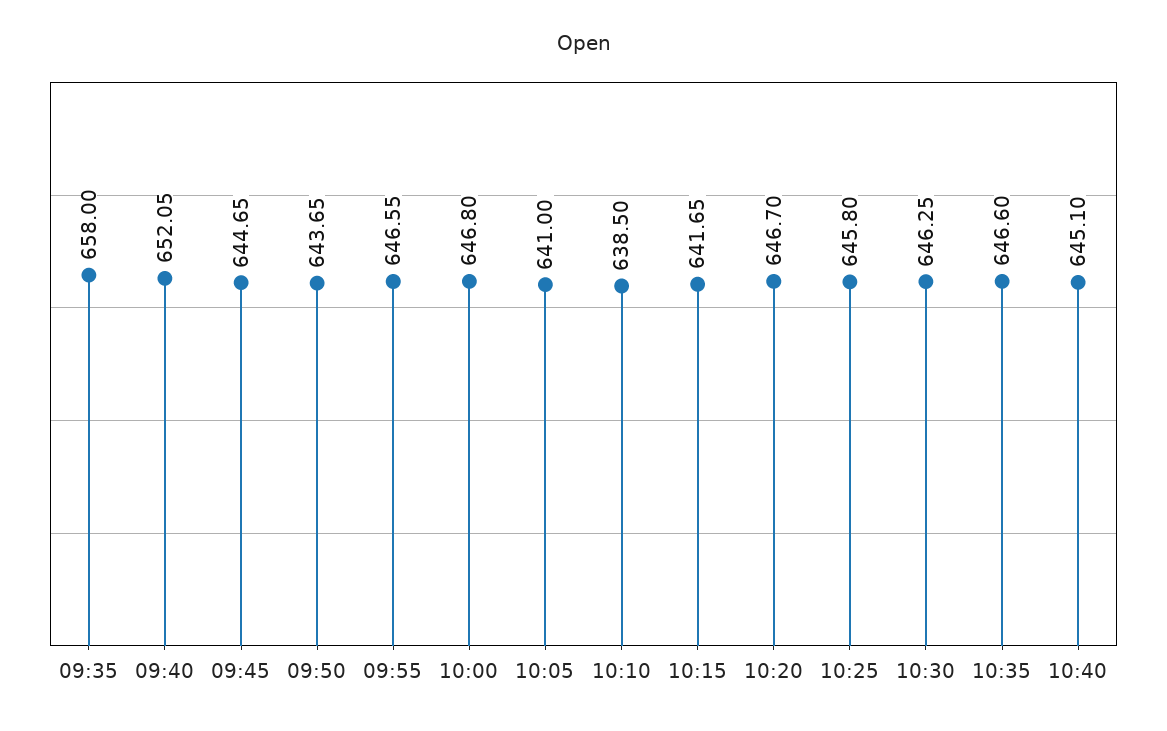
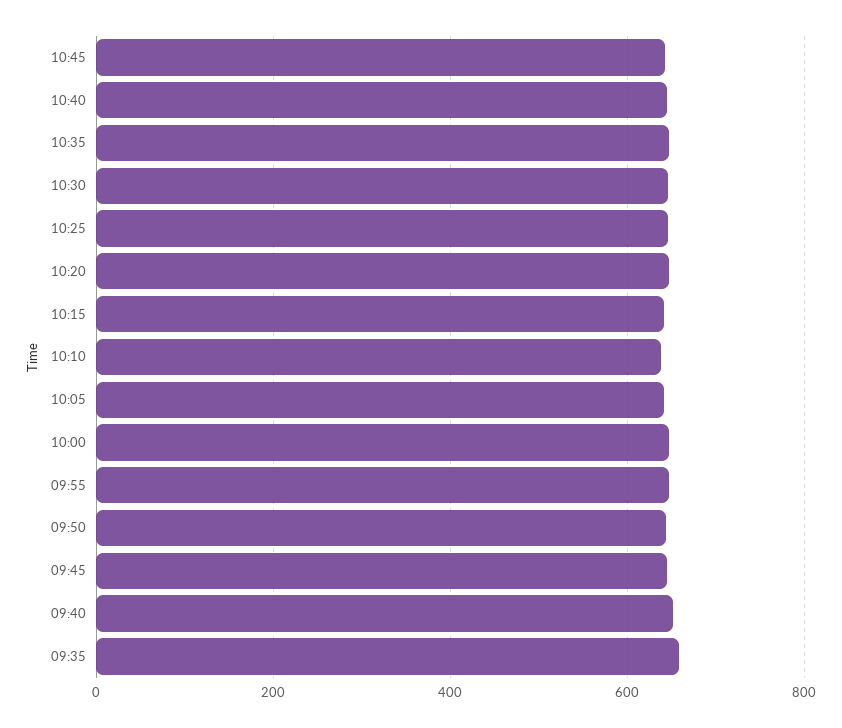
10:45: none -> 640

